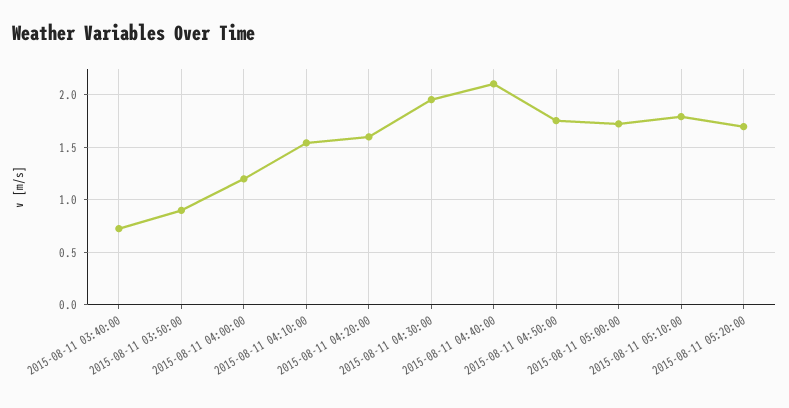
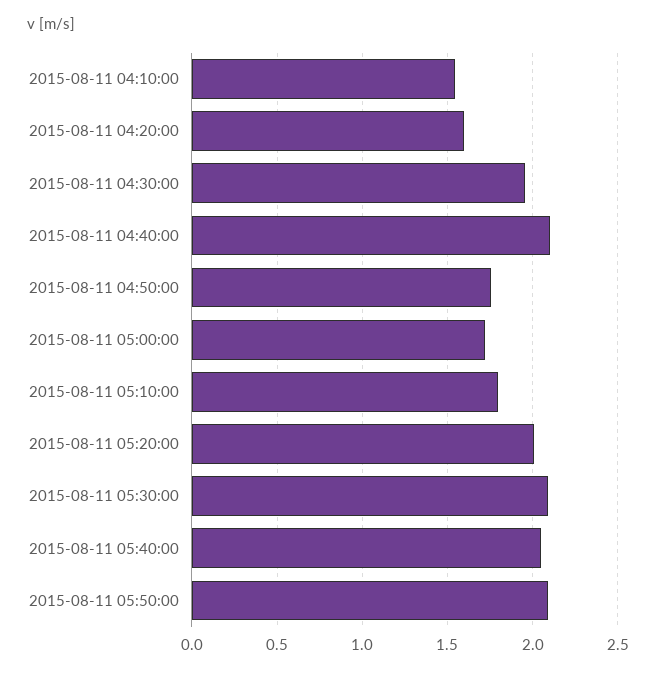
2015-08-11 03:40:00: 0.7 -> none
2015-08-11 03:50:00: 0.9 -> none
2015-08-11 04:00:00: 1.2 -> none
2015-08-11 05:20:00: 1.7 -> 2
2015-08-11 05:30:00: none -> 2.1
2015-08-11 05:40:00: none -> 2.05
2015-08-11 05:50:00: none -> 2.1

